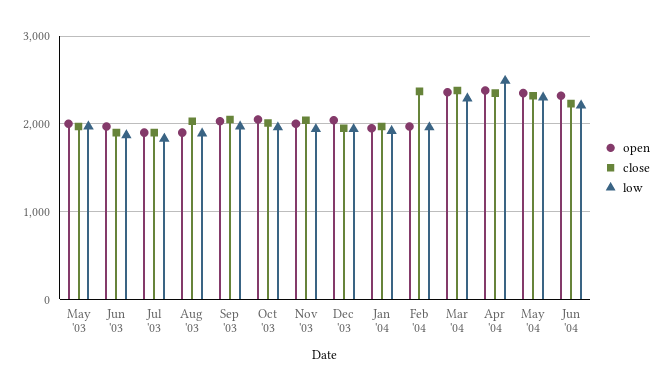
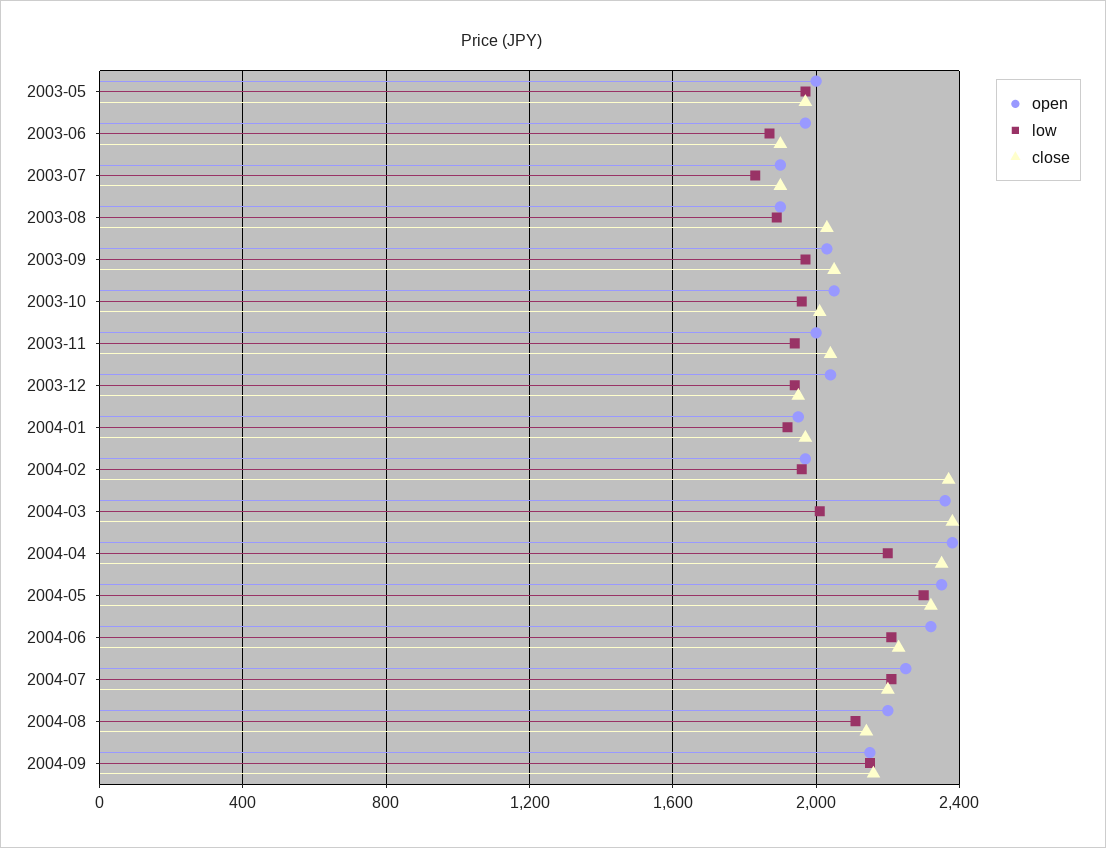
low, Mar '04: 2300 -> 2000
low, Apr '04: 2500 -> 2200
open, 2004-07: none -> 2250
low, 2004-07: none -> 2200
close, 2004-07: none -> 2200
open, 2004-08: none -> 2200
low, 2004-08: none -> 2100
close, 2004-08: none -> 2150
open, 2004-09: none -> 2150
low, 2004-09: none -> 2150
close, 2004-09: none -> 2150

